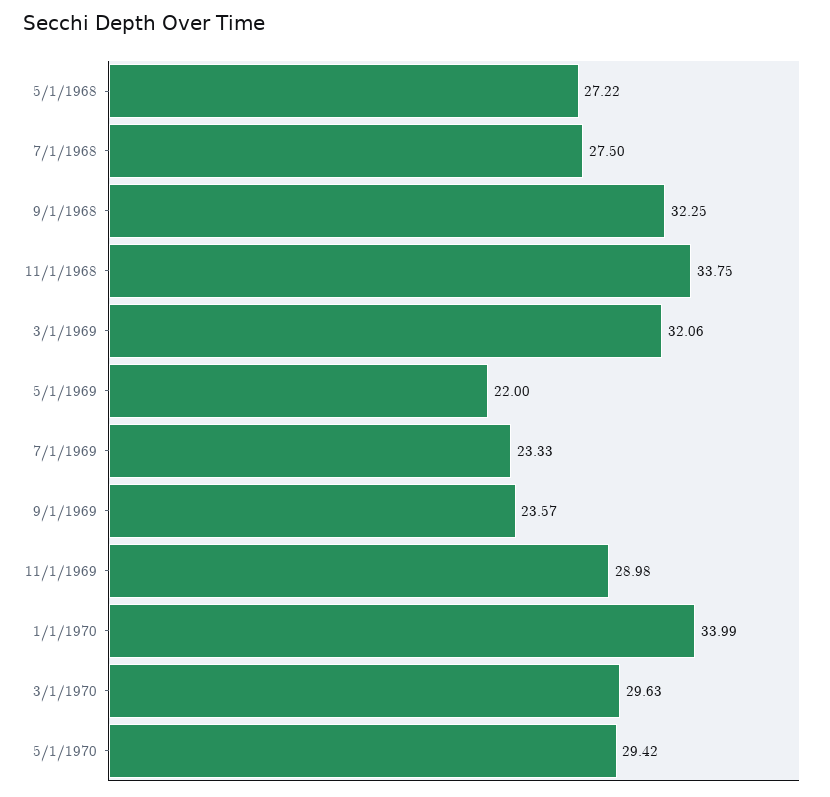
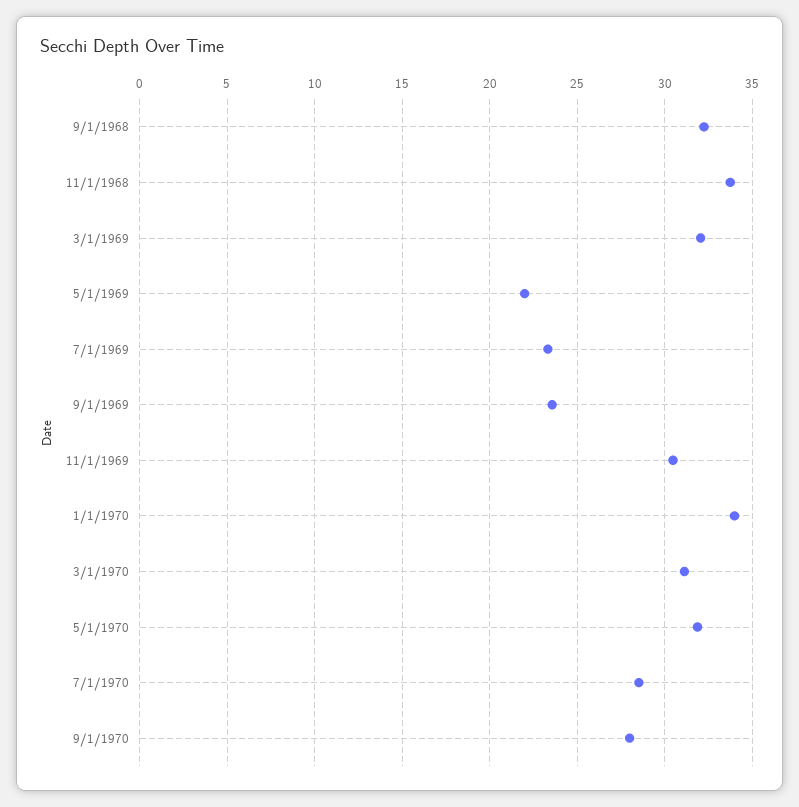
5/1/1968: 27.22 -> none
7/1/1968: 27.5 -> none
11/1/1969: 28.98 -> 30.5
3/1/1970: 29.63 -> 31
5/1/1970: 29.42 -> 32
7/1/1970: none -> 28.5
9/1/1970: none -> 28

